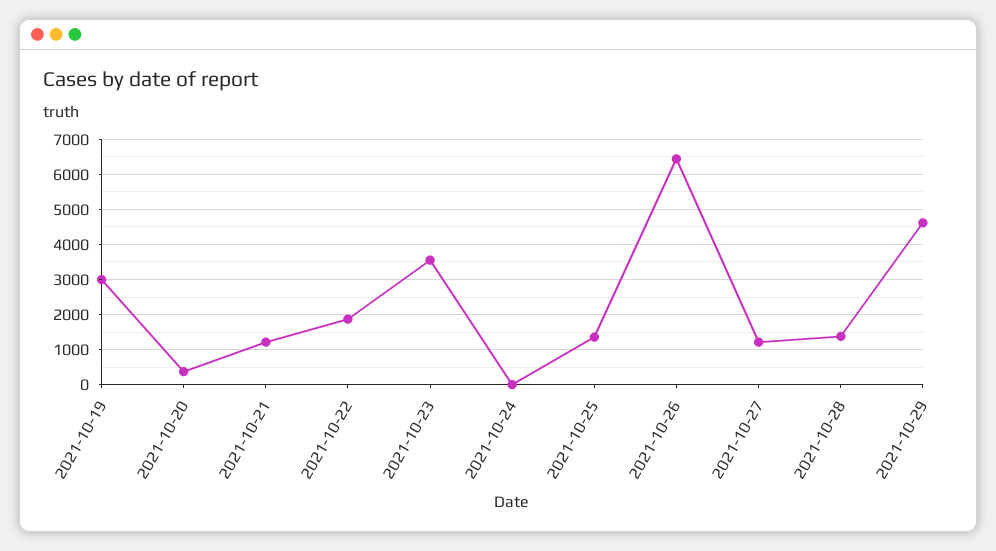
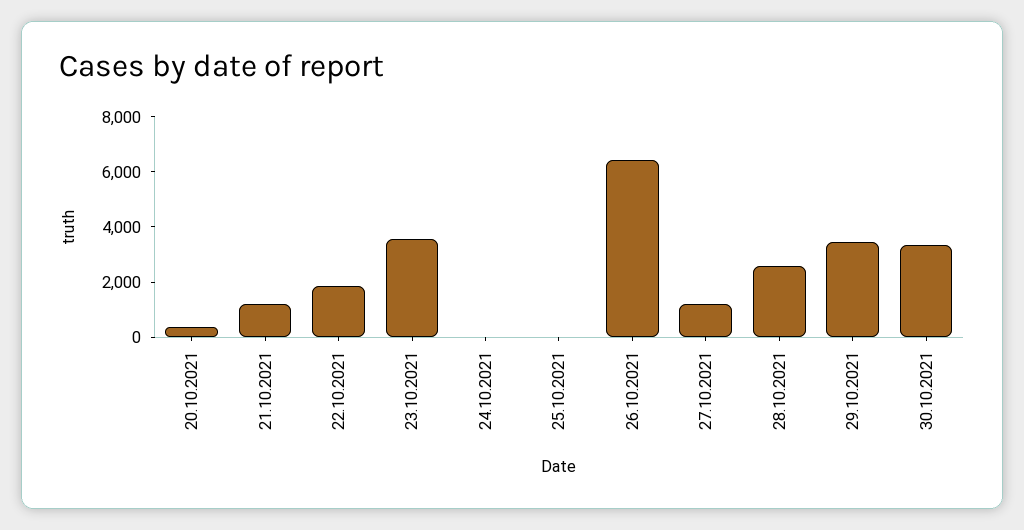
2021-10-19: 3000 -> none
2021-10-25: 1400 -> 0
2021-10-28: 1400 -> 2500
2021-10-29: 4600 -> 3500
30.10.2021: none -> 3500

